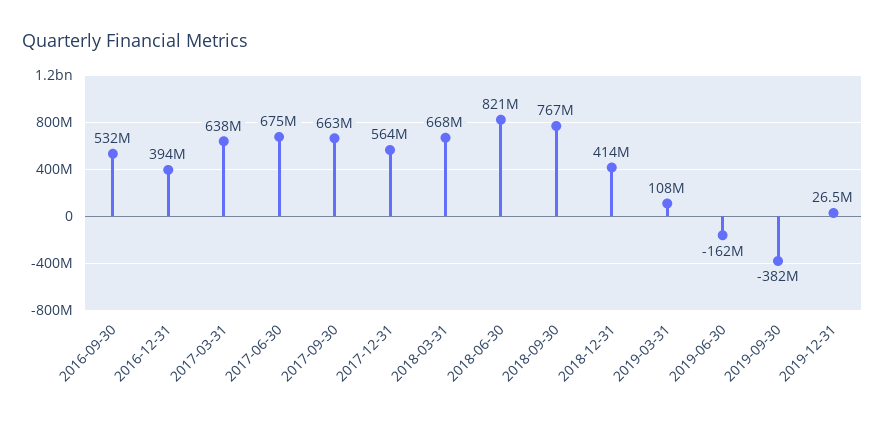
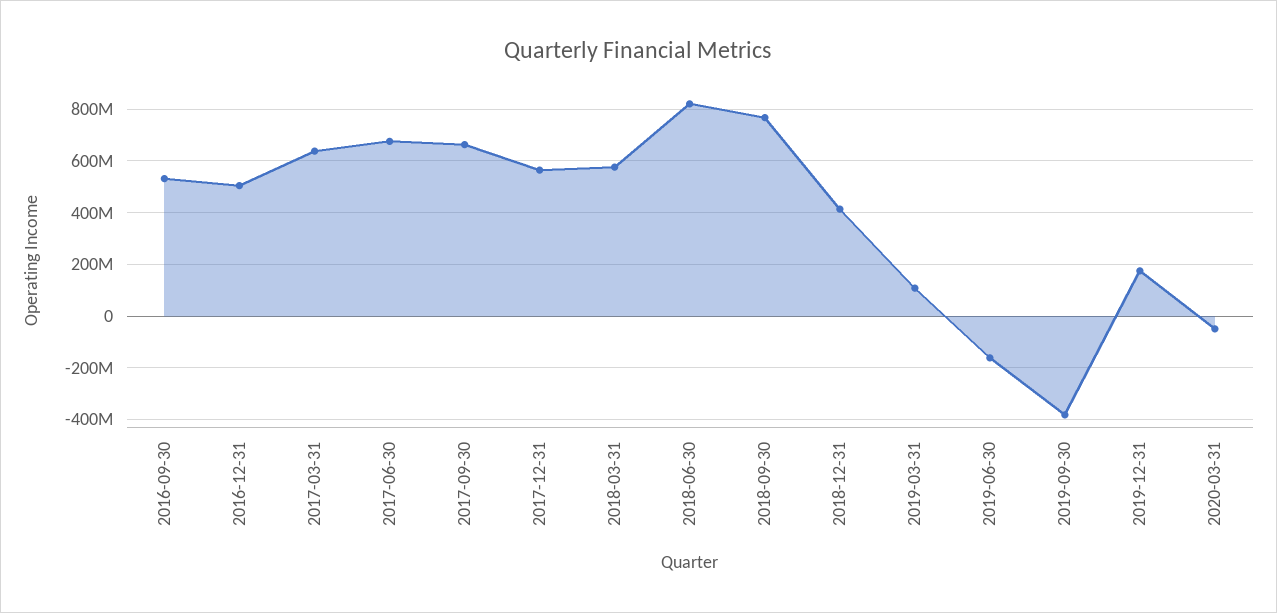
2016-12-31: 394000000 -> 500000000
2018-03-31: 668000000 -> 575000000
2019-12-31: 26500000 -> 175000000
2020-03-31: none -> -50000000

